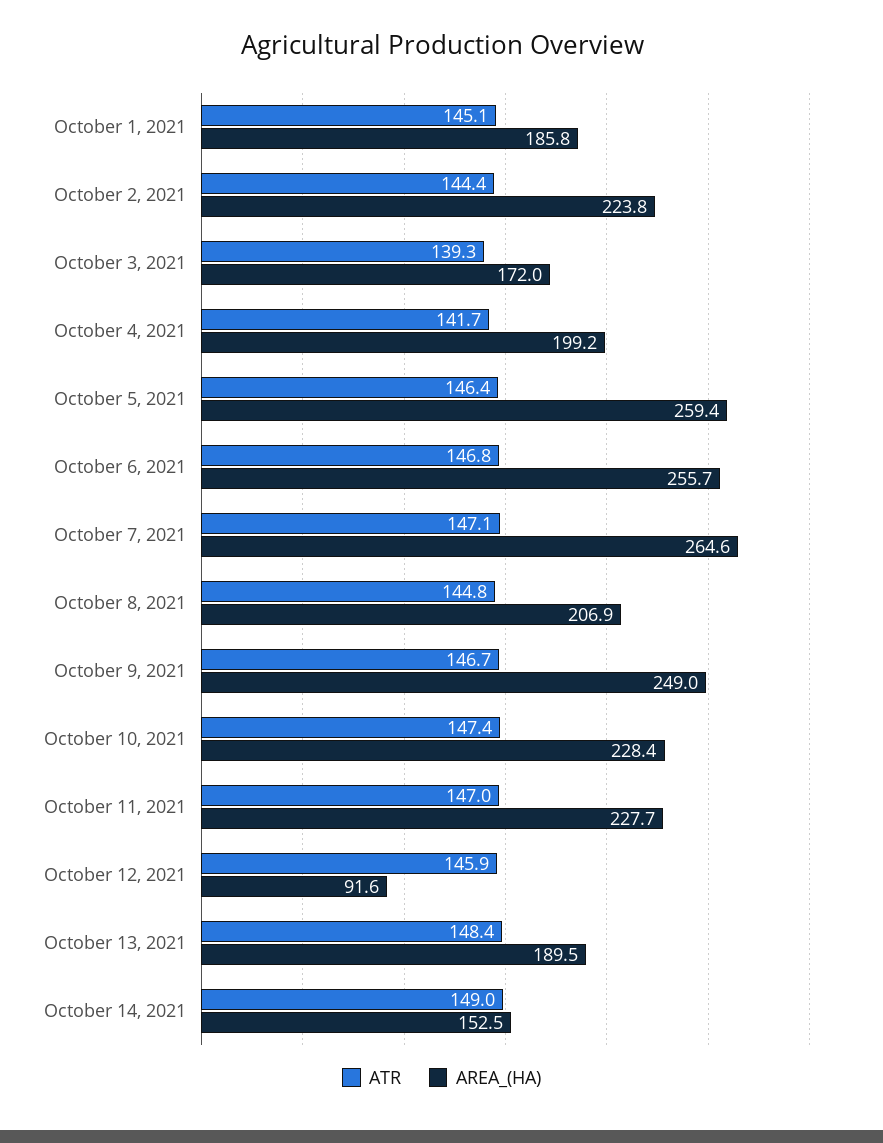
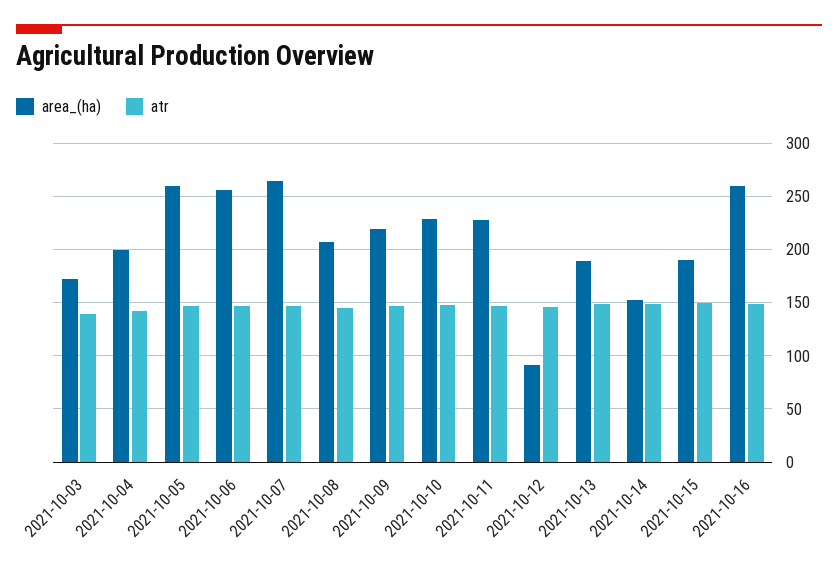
ATR, October 1, 2021: 145.1 -> none
AREA_(HA), October 1, 2021: 185.8 -> none
ATR, October 2, 2021: 144.4 -> none
AREA_(HA), October 2, 2021: 223.8 -> none
AREA_(HA), October 9, 2021: 249 -> 220
AREA_(HA), 2021-10-15: none -> 190
ATR, 2021-10-15: none -> 150
AREA_(HA), 2021-10-16: none -> 260
ATR, 2021-10-16: none -> 150

